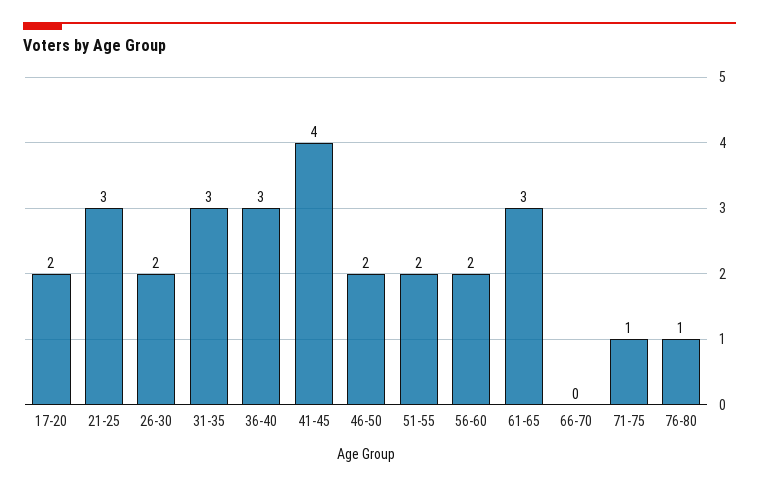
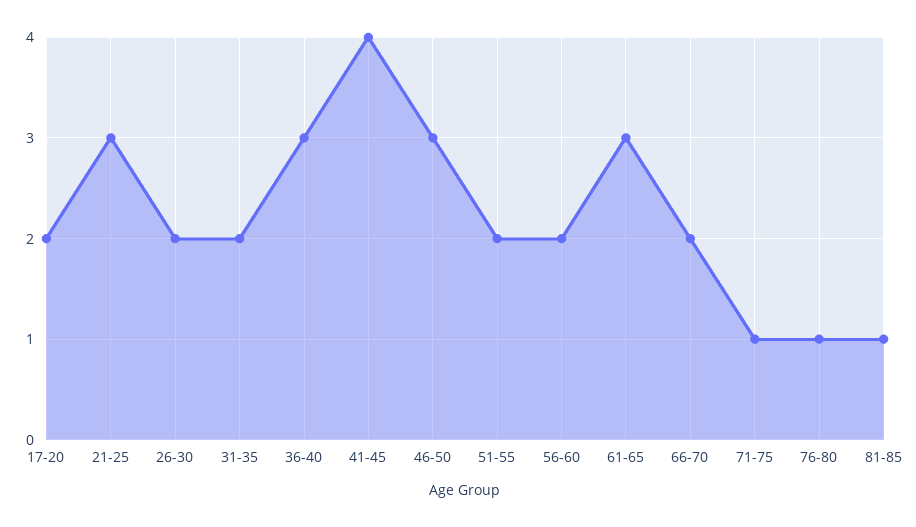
31-35: 3 -> 2
46-50: 2 -> 3
66-70: 0 -> 2
81-85: none -> 1

